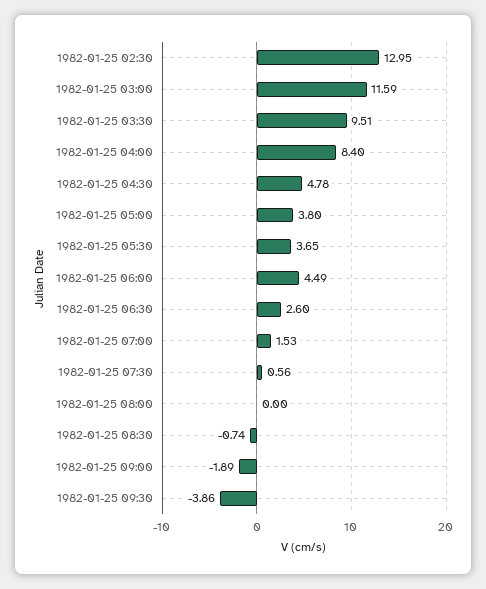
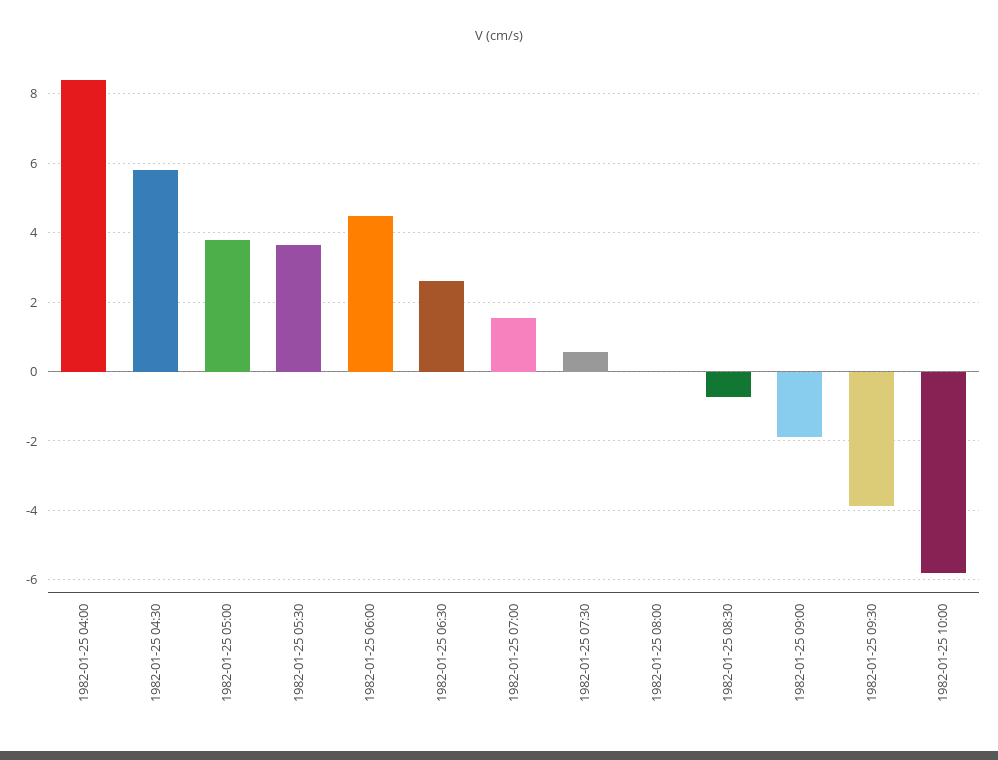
1982-01-25 02:30: 12.95 -> none
1982-01-25 03:00: 11.59 -> none
1982-01-25 03:30: 9.51 -> none
1982-01-25 04:30: 4.78 -> 5.8
1982-01-25 10:00: none -> -5.8

